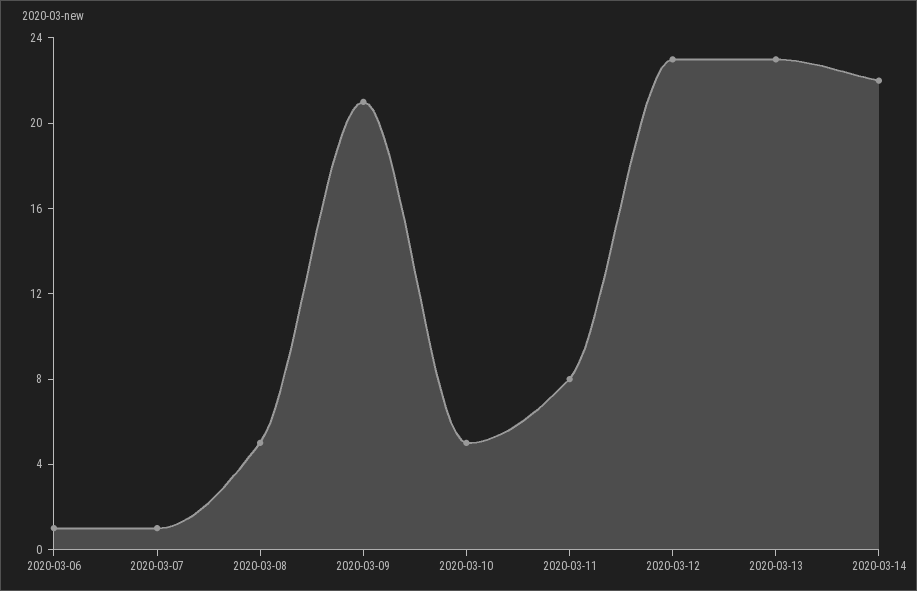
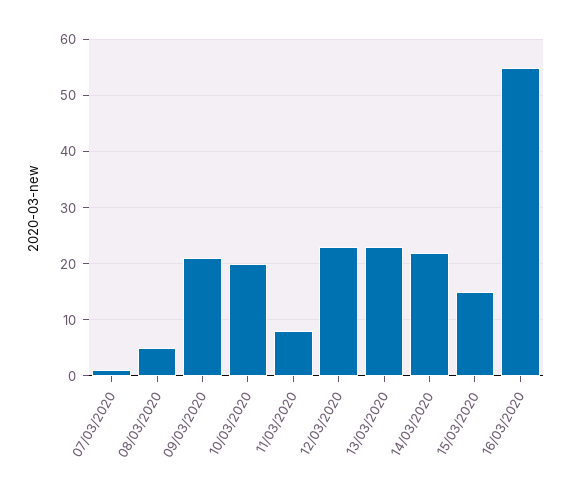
2020-03-06: 1 -> none
2020-03-10: 5 -> 20
15/03/2020: none -> 15
16/03/2020: none -> 55

